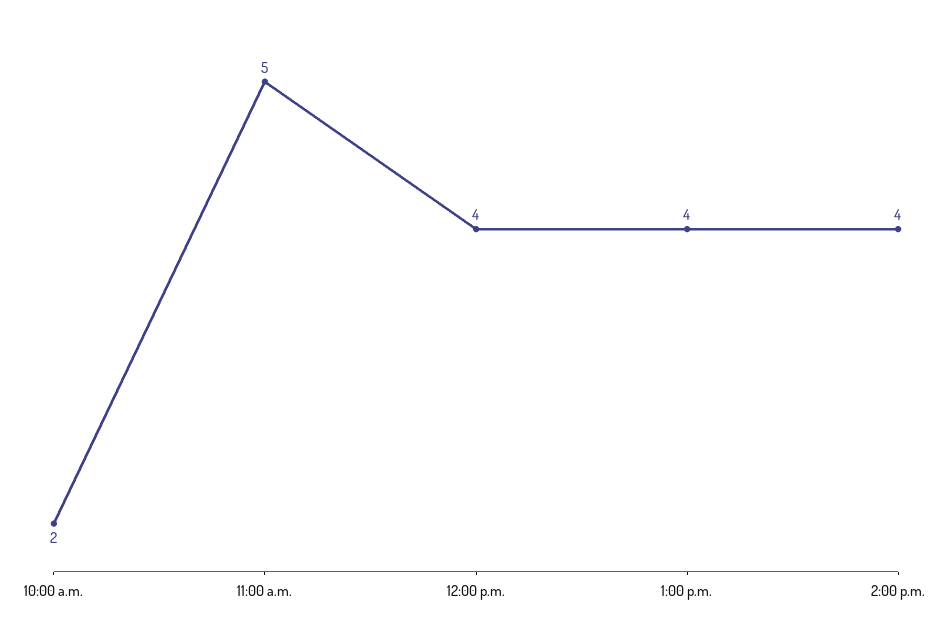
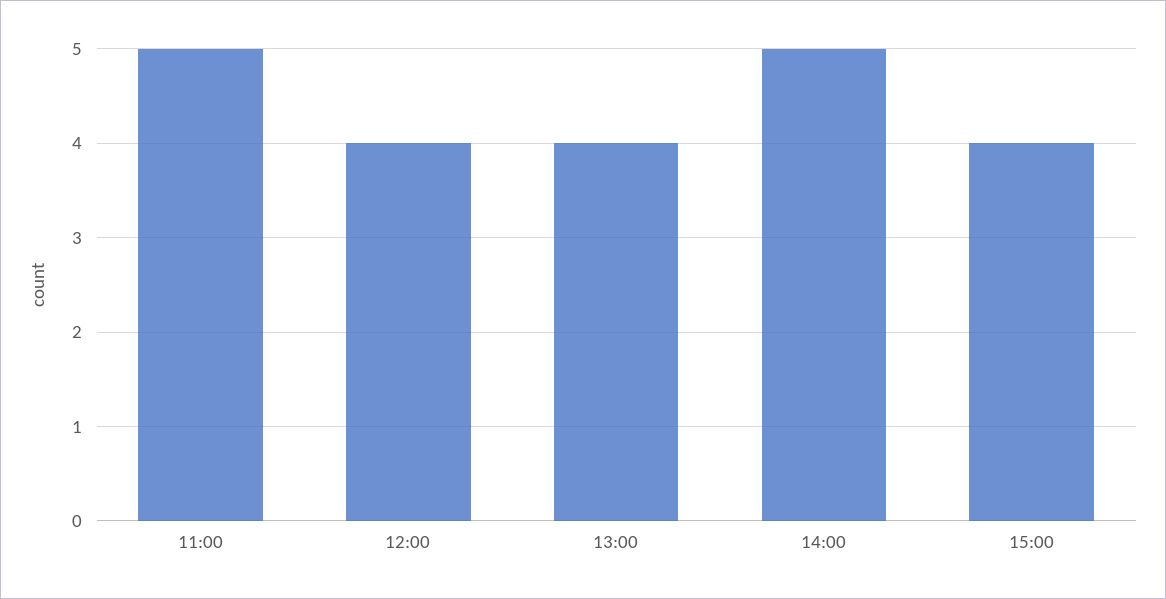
10:00 a.m.: 2 -> none
2:00 p.m.: 4 -> 5
15:00: none -> 4

